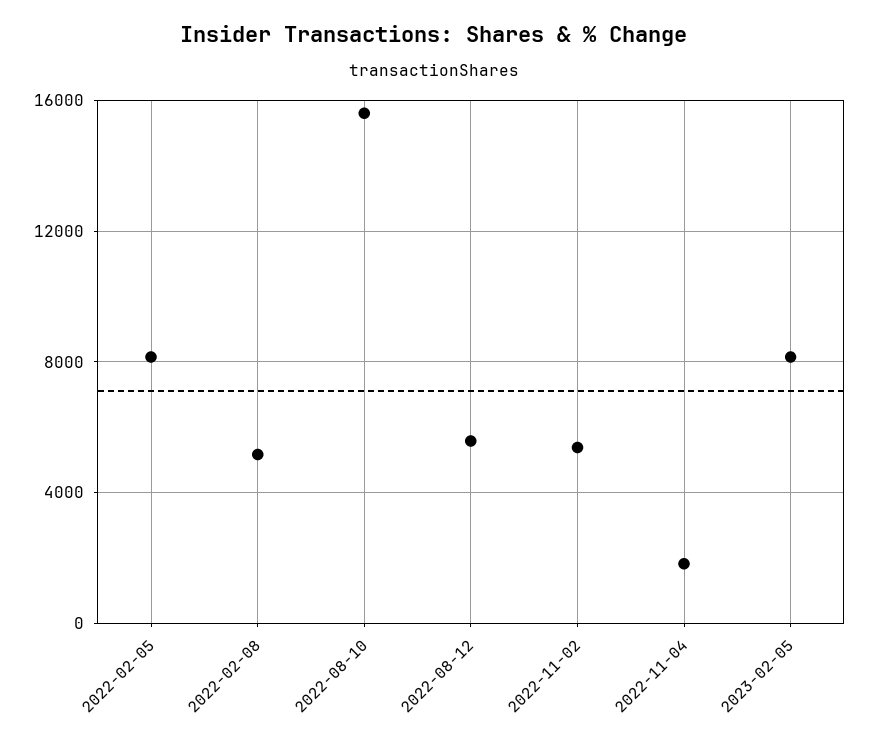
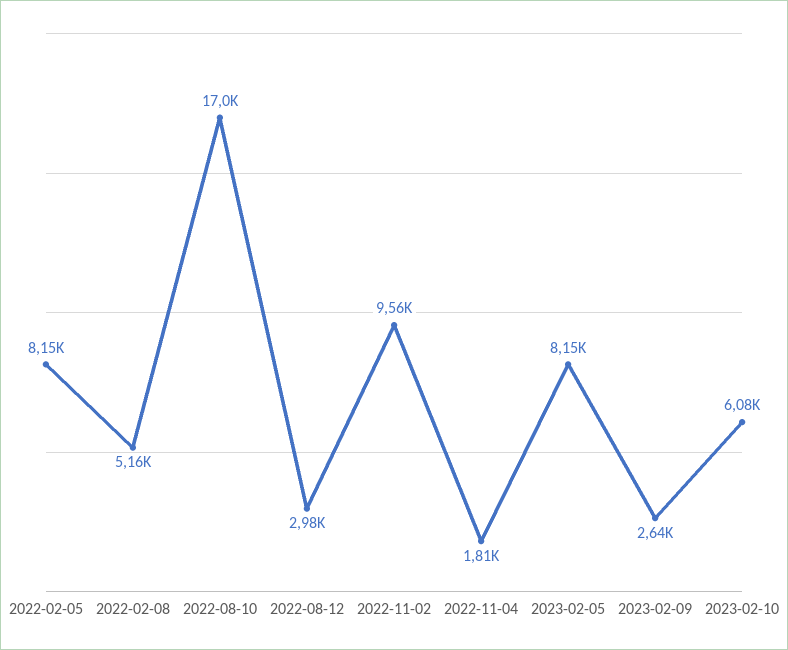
2022-08-10: 15500 -> 17000
2022-08-12: 5500 -> 2980
2022-11-02: 5500 -> 9560
2023-02-09: none -> 2640
2023-02-10: none -> 6080

